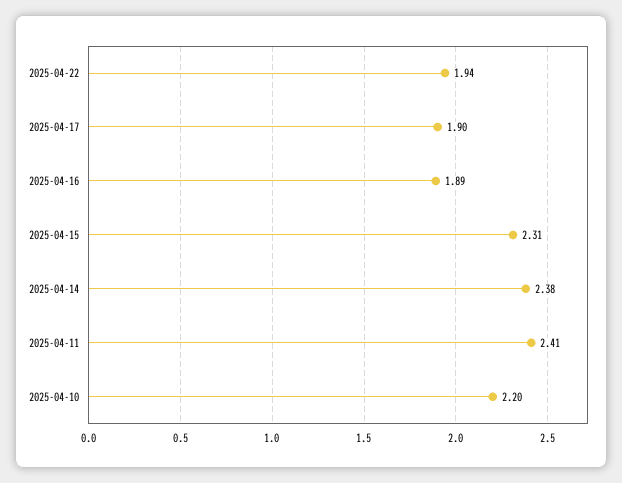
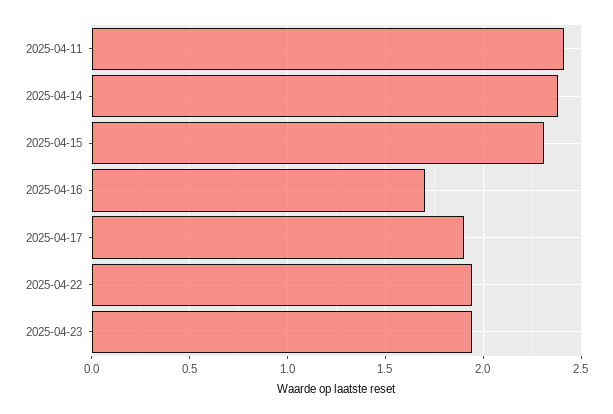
2025-04-16: 1.89 -> 1.7
2025-04-10: 2.2 -> none
2025-04-23: none -> 1.95

